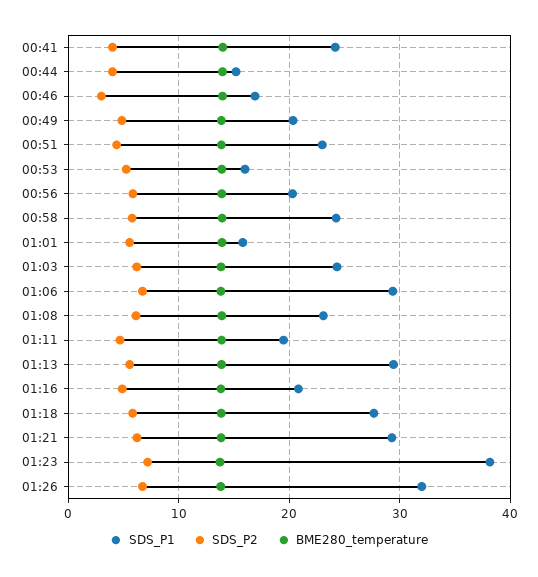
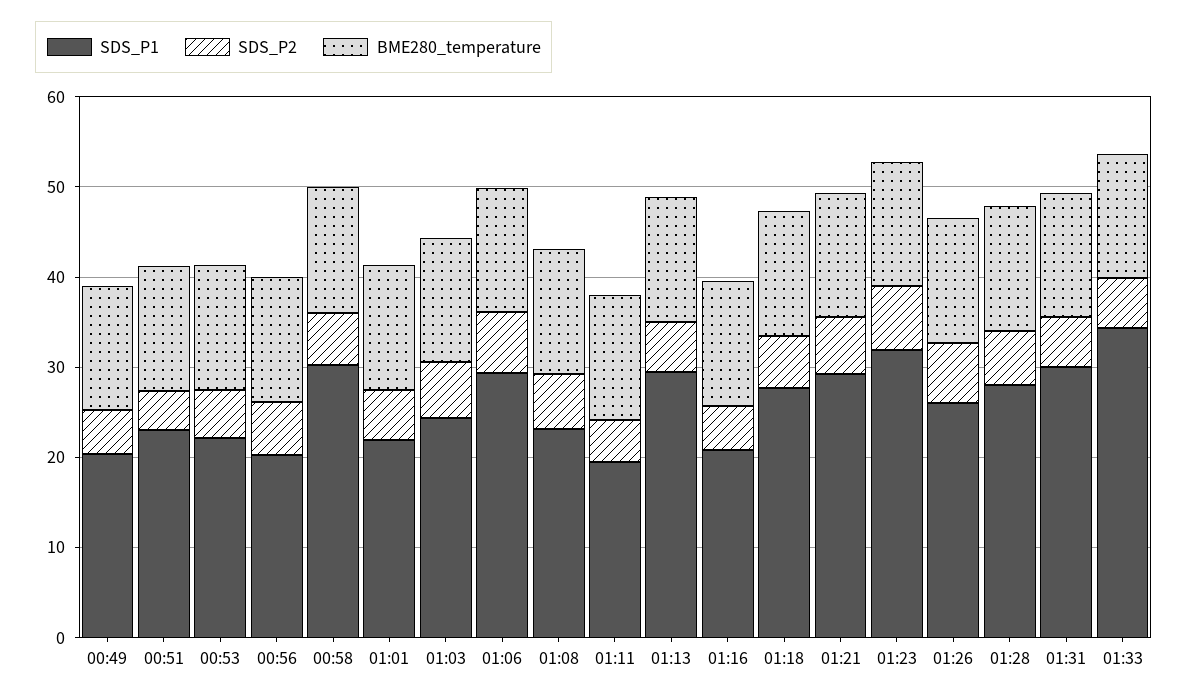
SDS_P1, 00:41: 24 -> none
SDS_P2, 00:41: 4 -> none
BME280_temperature, 00:41: 14 -> none
SDS_P1, 00:44: 15 -> none
SDS_P2, 00:44: 4 -> none
BME280_temperature, 00:44: 14 -> none
SDS_P1, 00:46: 17 -> none
SDS_P2, 00:46: 3 -> none
BME280_temperature, 00:46: 14 -> none
SDS_P1, 00:53: 16 -> 22
SDS_P1, 00:58: 24 -> 30
SDS_P1, 01:01: 16 -> 22
SDS_P1, 01:23: 38 -> 32
SDS_P1, 01:26: 32 -> 26
SDS_P1, 01:28: none -> 28
SDS_P2, 01:28: none -> 6
BME280_temperature, 01:28: none -> 14
SDS_P1, 01:31: none -> 30
SDS_P2, 01:31: none -> 6
BME280_temperature, 01:31: none -> 14
SDS_P1, 01:33: none -> 34
SDS_P2, 01:33: none -> 6
BME280_temperature, 01:33: none -> 14

